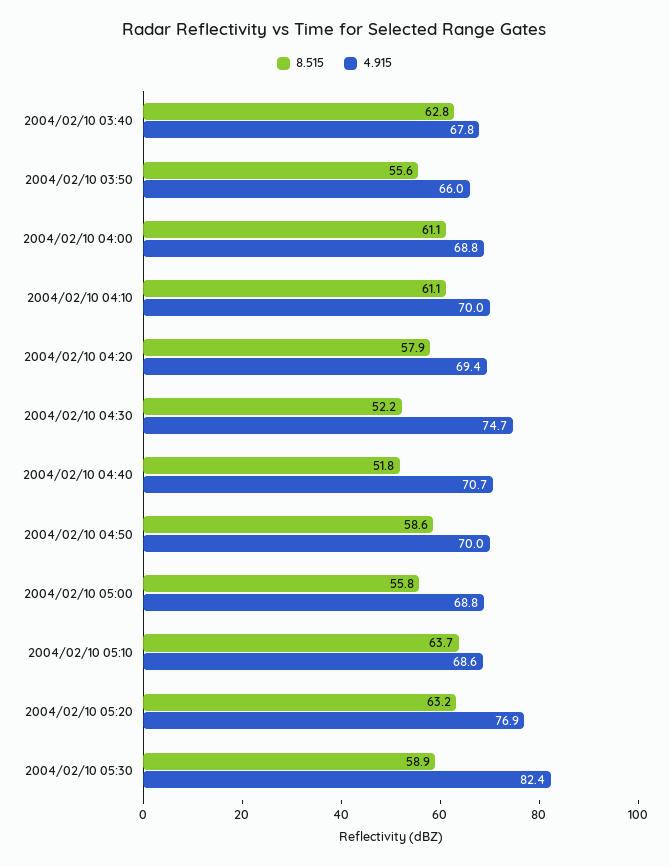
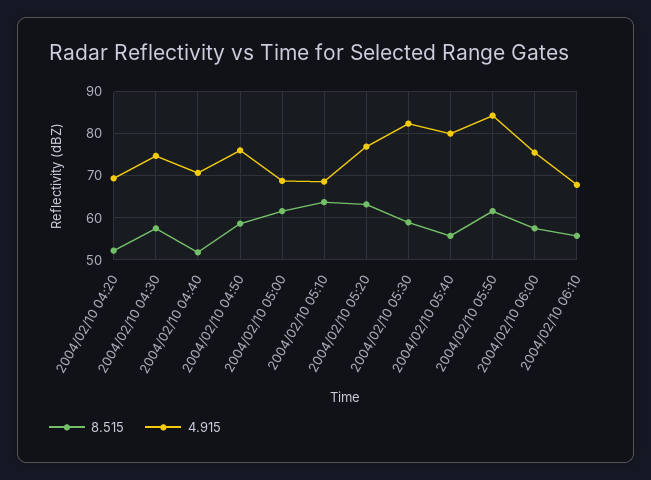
8.515, 2004/02/10 03:40: 62.8 -> none
4.915, 2004/02/10 03:40: 67.8 -> none
8.515, 2004/02/10 03:50: 55.6 -> none
4.915, 2004/02/10 03:50: 66 -> none
8.515, 2004/02/10 04:00: 61.1 -> none
4.915, 2004/02/10 04:00: 68.8 -> none
8.515, 2004/02/10 04:10: 61.1 -> none
4.915, 2004/02/10 04:10: 70 -> none
8.515, 2004/02/10 04:20: 57.9 -> 52
8.515, 2004/02/10 04:30: 52.2 -> 58
4.915, 2004/02/10 04:50: 70 -> 76
8.515, 2004/02/10 05:00: 55.8 -> 62
8.515, 2004/02/10 05:40: none -> 56
4.915, 2004/02/10 05:40: none -> 80
8.515, 2004/02/10 05:50: none -> 62
4.915, 2004/02/10 05:50: none -> 84
8.515, 2004/02/10 06:00: none -> 58
4.915, 2004/02/10 06:00: none -> 76
8.515, 2004/02/10 06:10: none -> 56
4.915, 2004/02/10 06:10: none -> 68

